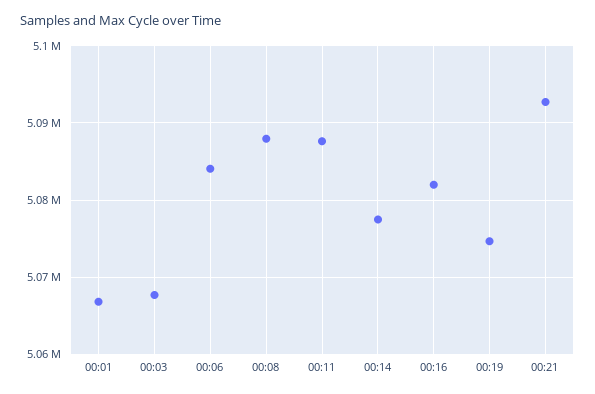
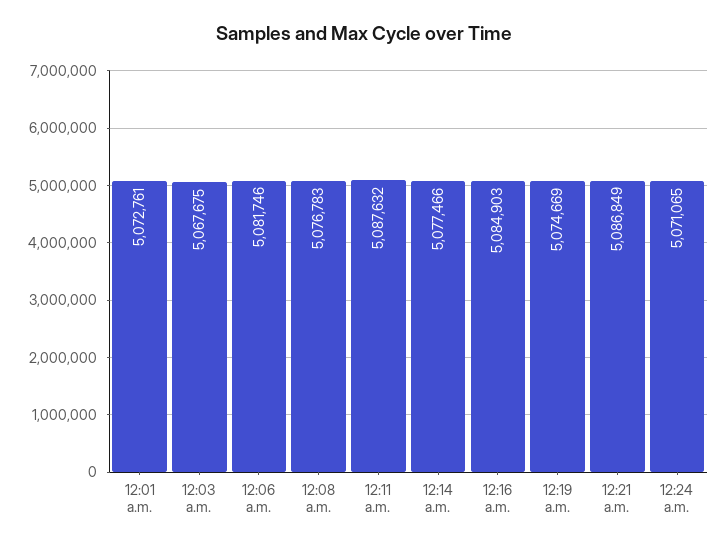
00:01: 5067000 -> 5072761
00:06: 5084000 -> 5081746
00:08: 5088000 -> 5076783
00:16: 5082000 -> 5084903
00:21: 5093000 -> 5086849
12:24 a.m.: none -> 5071065

